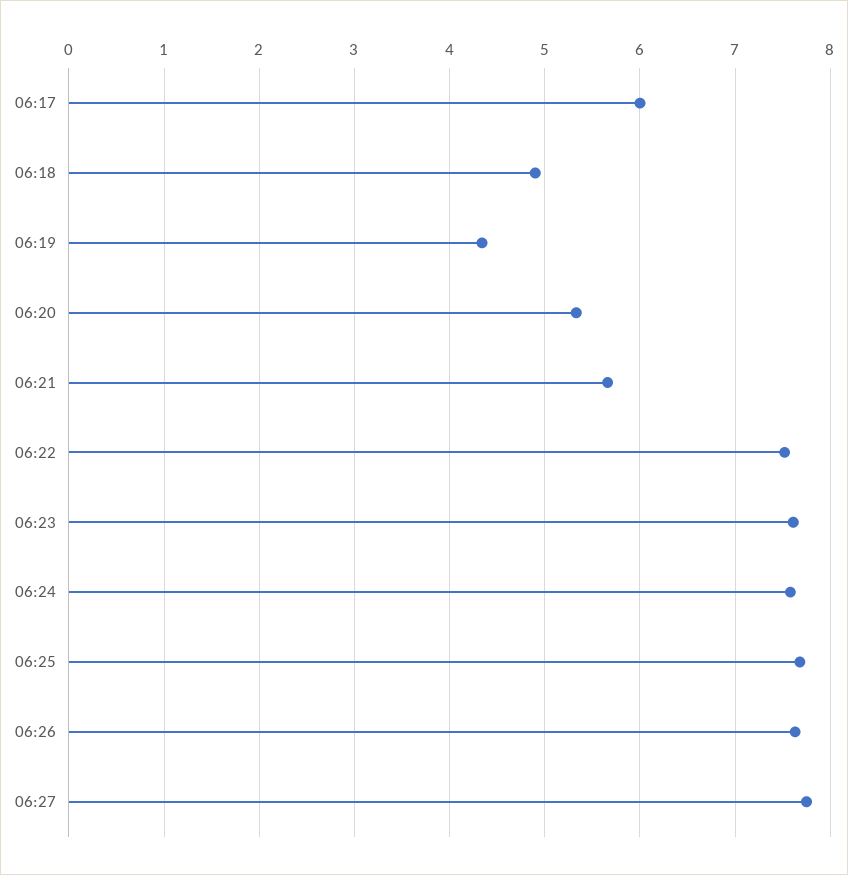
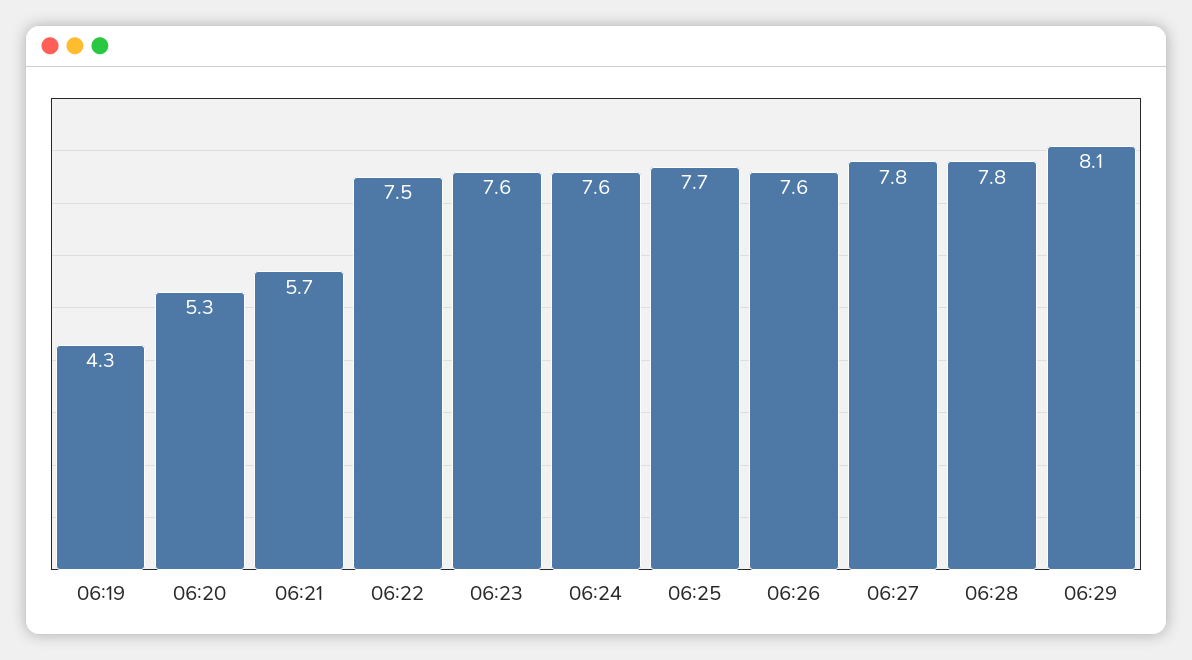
06:17: 6 -> none
06:18: 4.9 -> none
06:28: none -> 7.8
06:29: none -> 8.1

